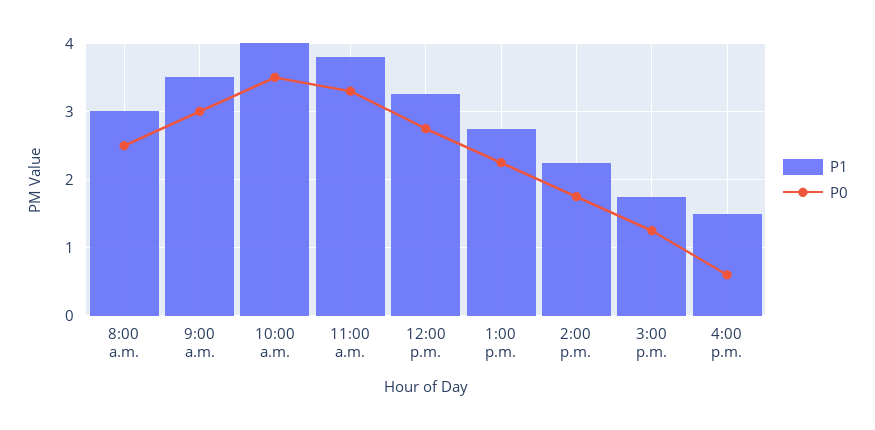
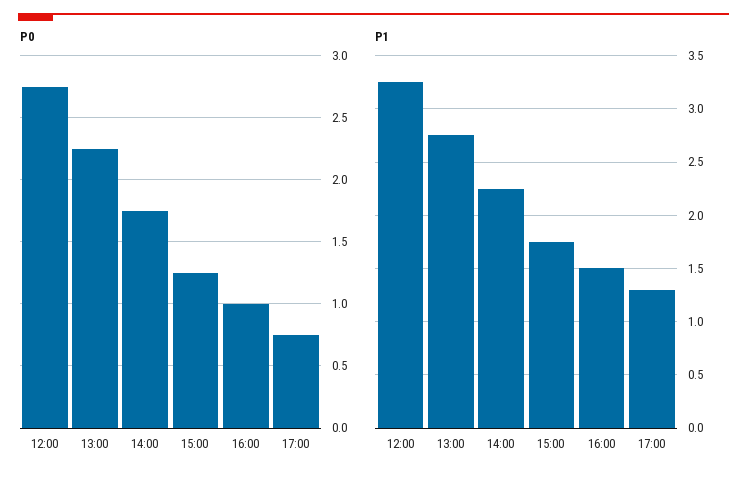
P1, 8:00 a.m.: 3 -> none
P0, 8:00 a.m.: 2.5 -> none
P1, 9:00 a.m.: 3.5 -> none
P0, 9:00 a.m.: 3 -> none
P1, 10:00 a.m.: 4 -> none
P0, 10:00 a.m.: 3.5 -> none
P1, 11:00 a.m.: 3.8 -> none
P0, 11:00 a.m.: 3.3 -> none
P0, 4:00 p.m.: 0.6 -> 1
P0, 17:00: none -> 0.75
P1, 17:00: none -> 1.3

